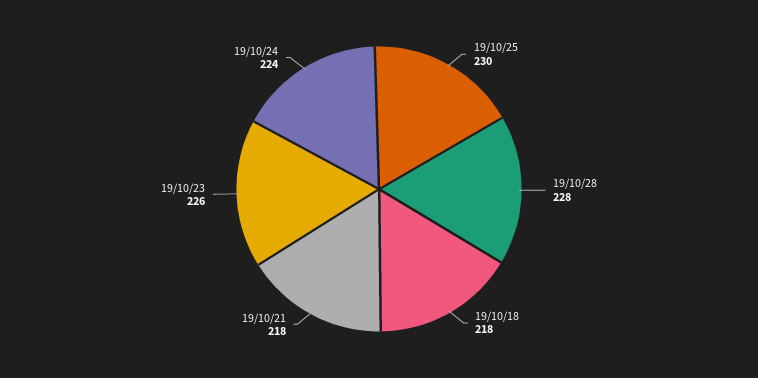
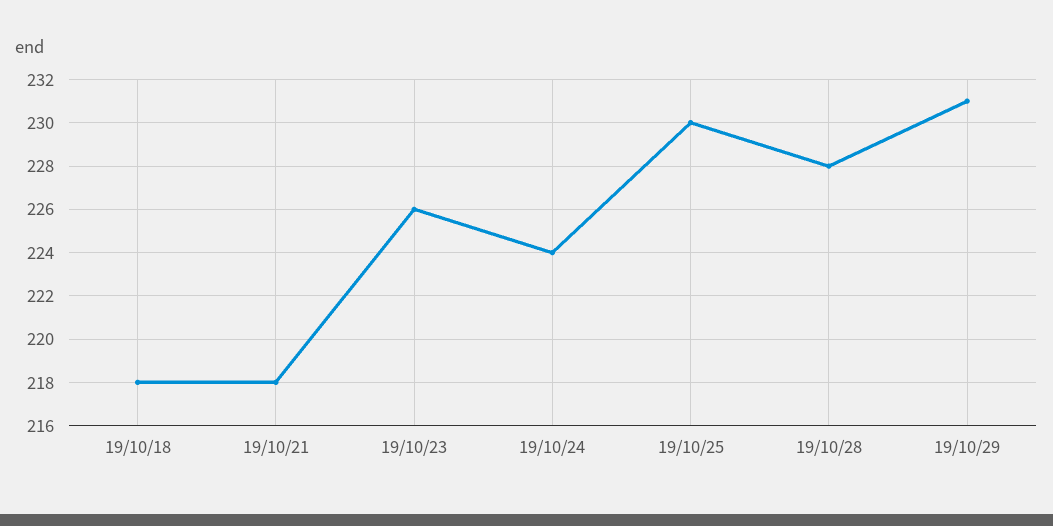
19/10/29: none -> 231

